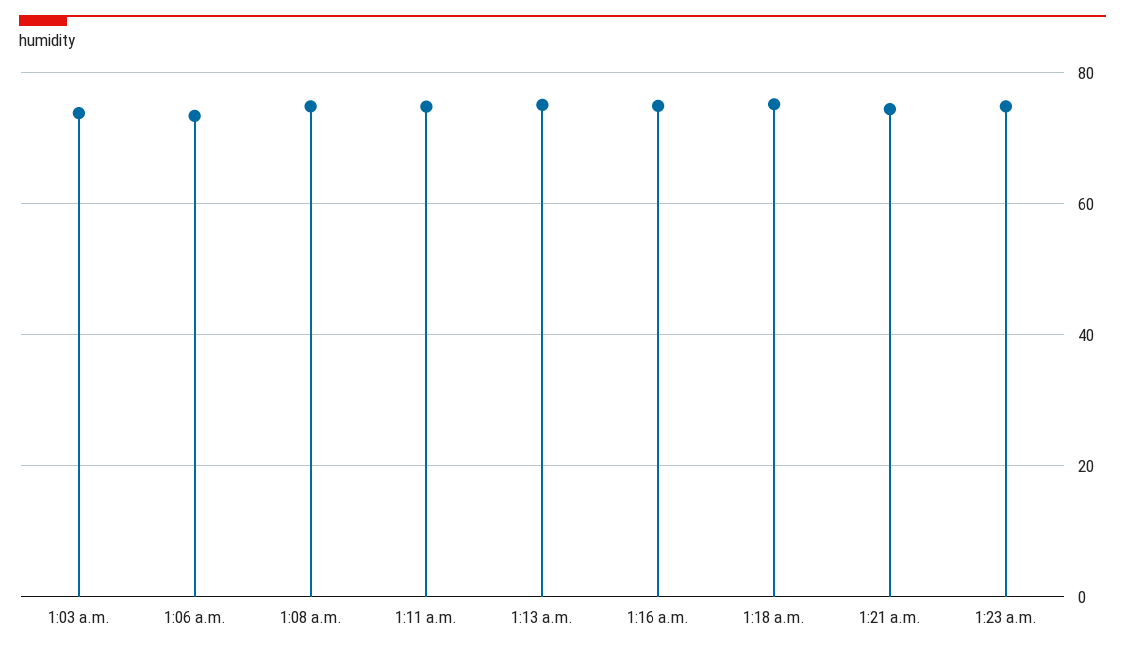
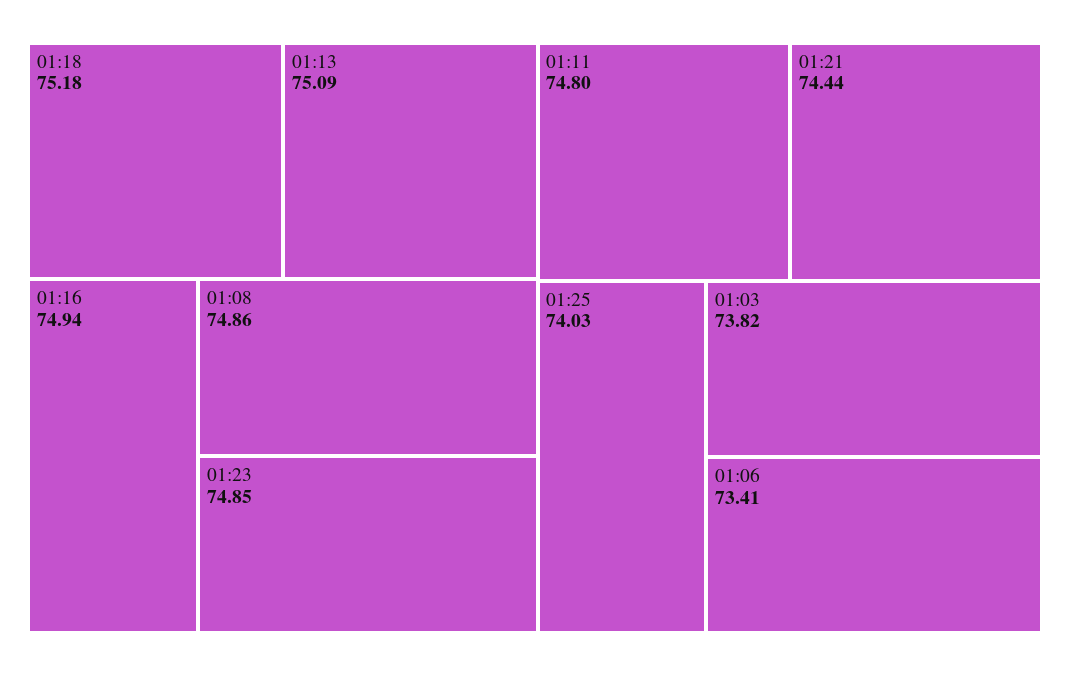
01:25: none -> 74.03

